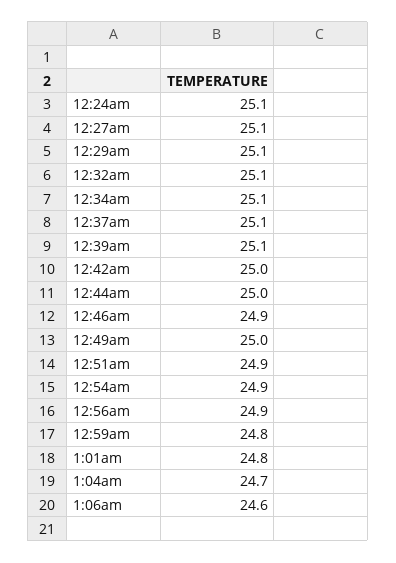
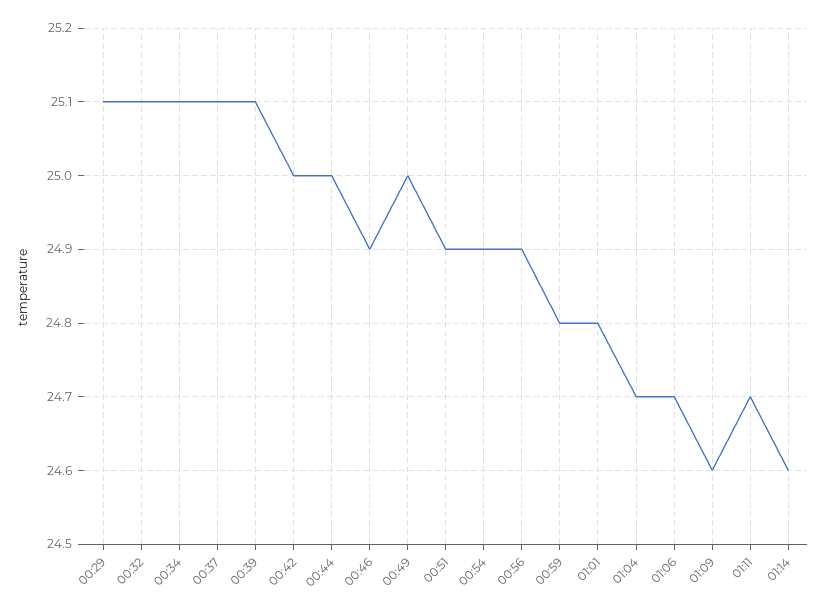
12:24am: 25.1 -> none
12:27am: 25.1 -> none
1:06am: 24.6 -> 24.7
01:09: none -> 24.6
01:11: none -> 24.7
01:14: none -> 24.6

